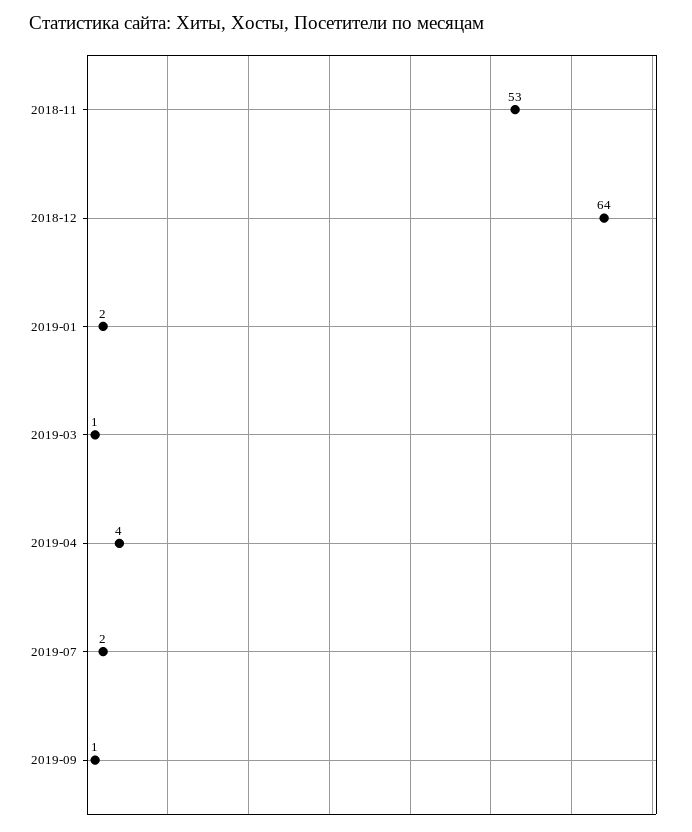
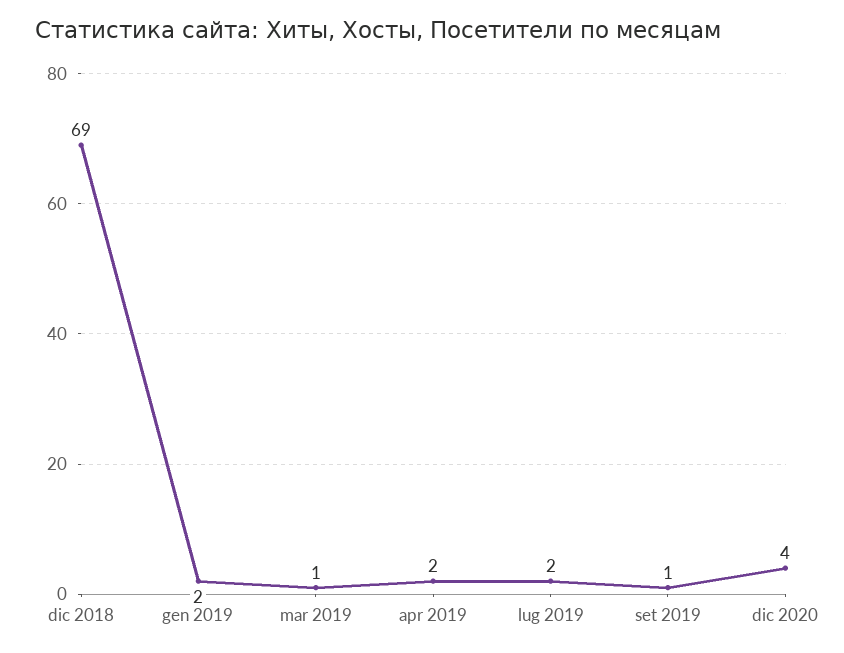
2018-11: 53 -> none
2018-12: 64 -> 69
2019-04: 4 -> 2
dic 2020: none -> 4

